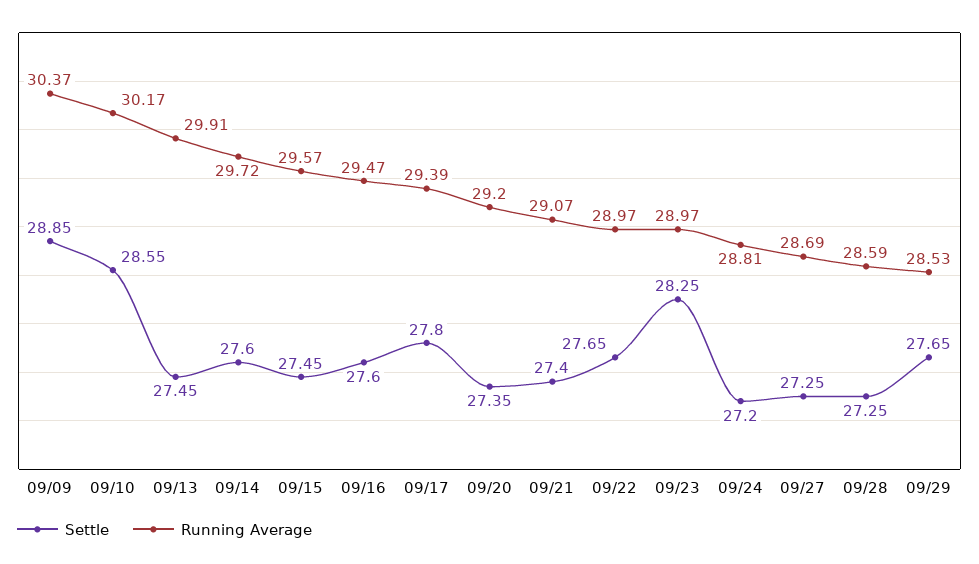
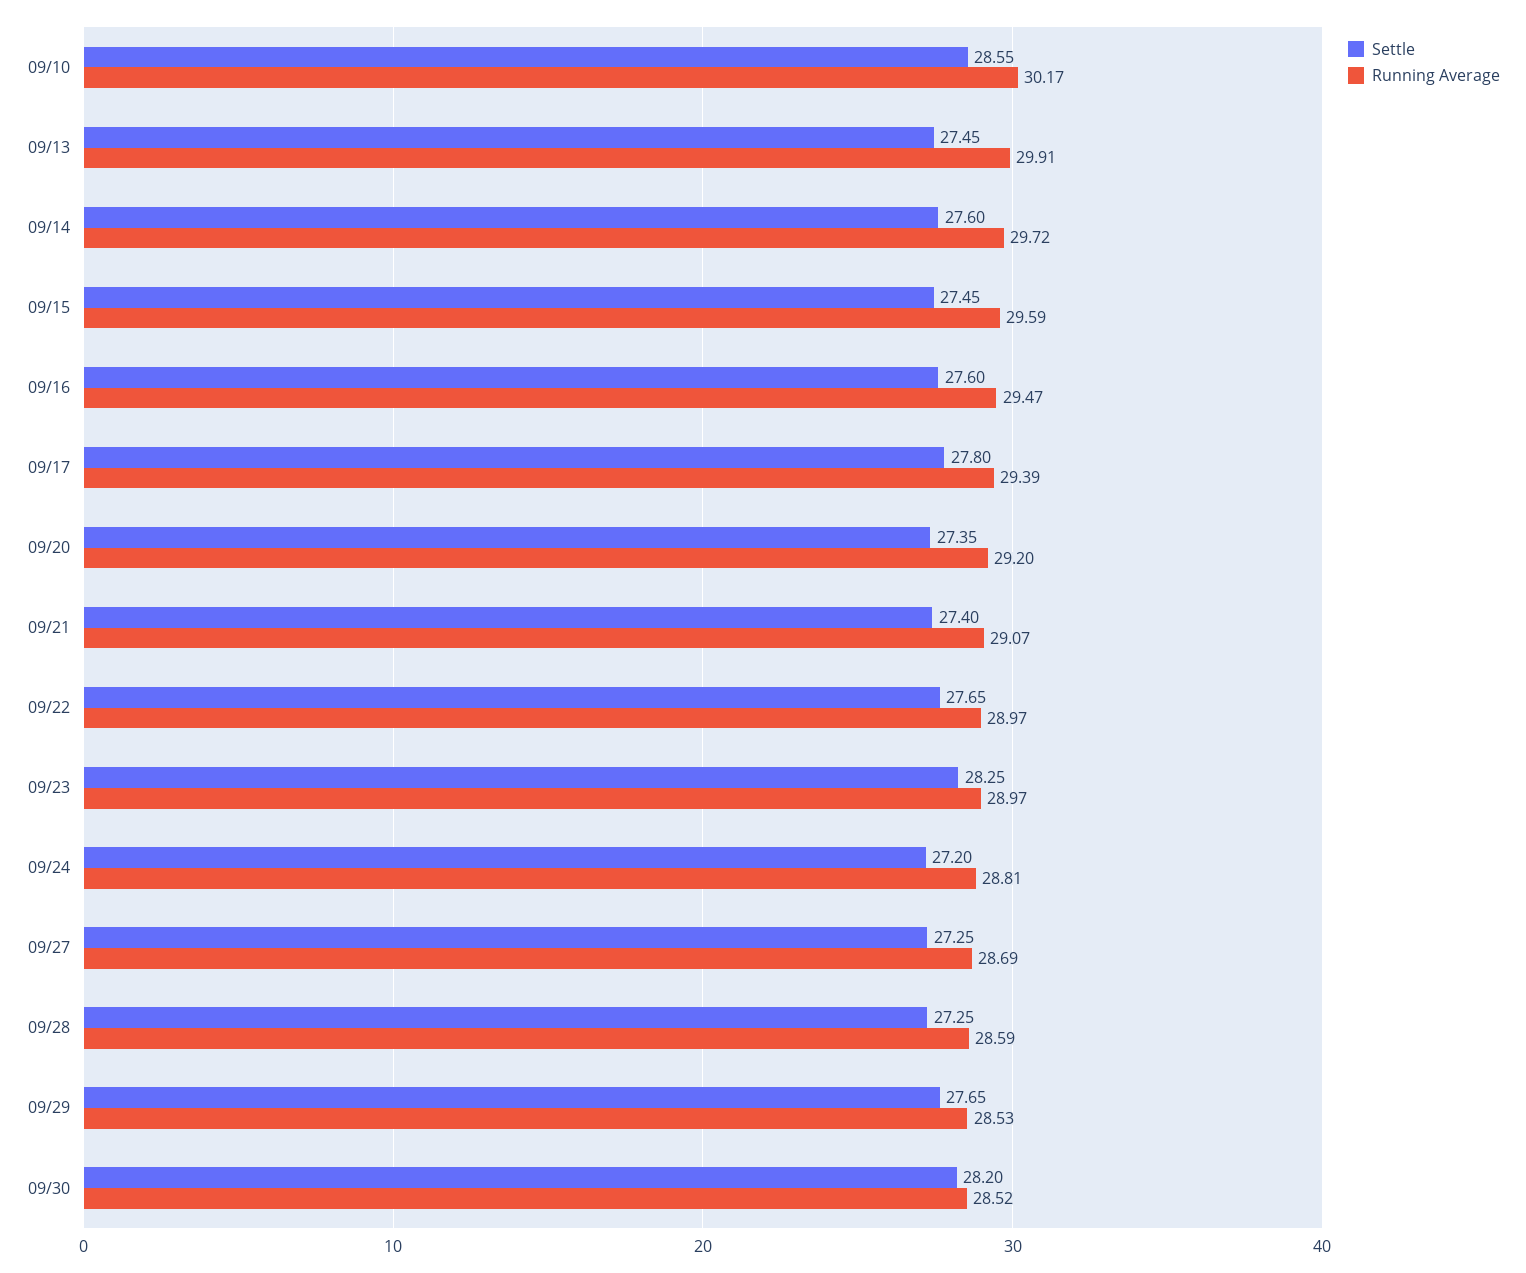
Settle, 09/09: 28.85 -> none
Running Average, 09/09: 30.37 -> none
Running Average, 09/15: 29.57 -> 29.59
Settle, 09/30: none -> 28.2
Running Average, 09/30: none -> 28.52

